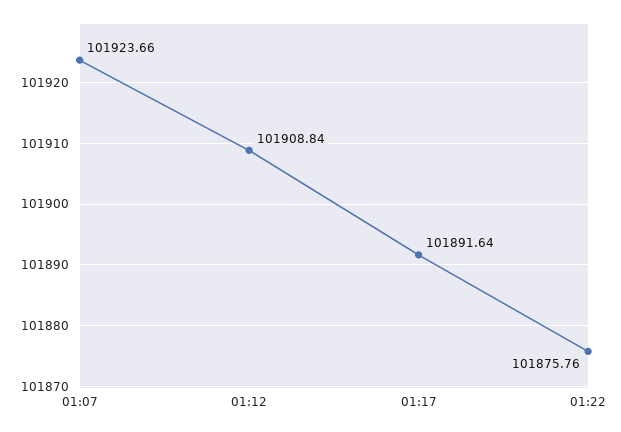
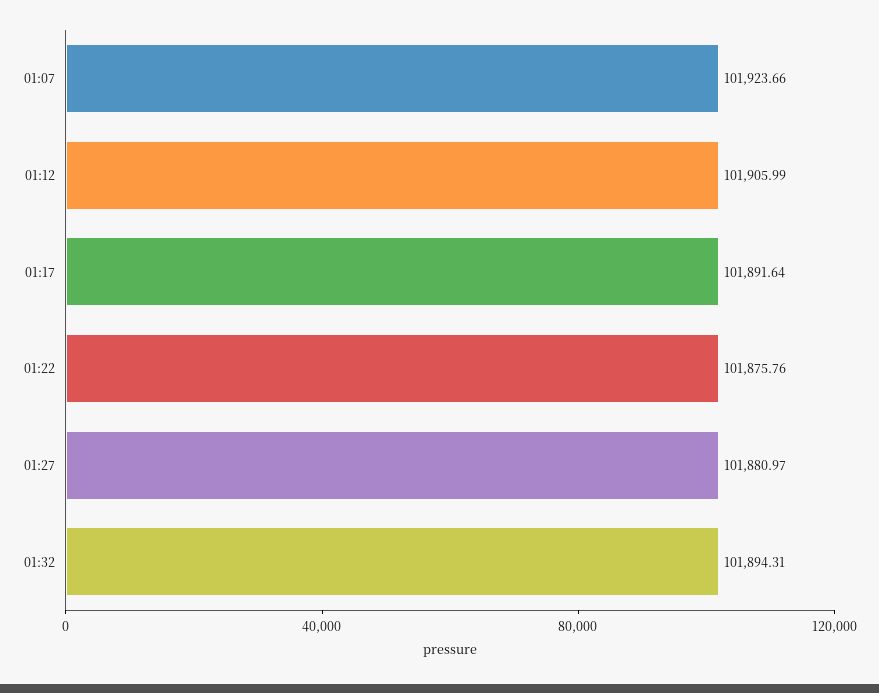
01:12: 101908.84 -> 101905.99
01:27: none -> 101880.97
01:32: none -> 101894.31

